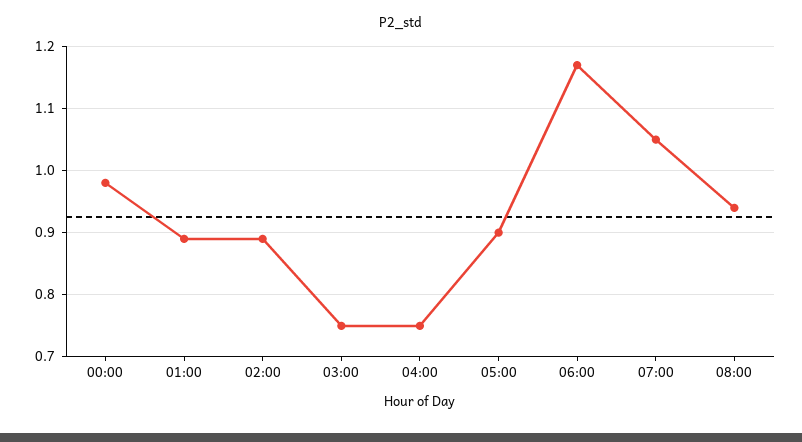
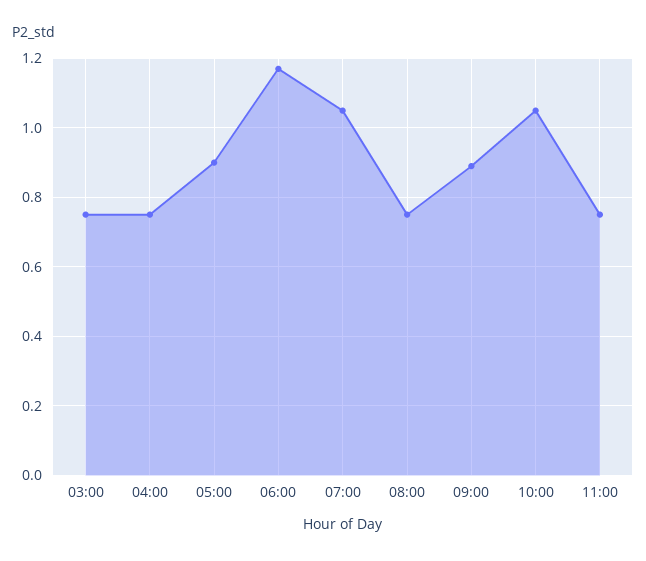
00:00: 0.98 -> none
01:00: 0.89 -> none
02:00: 0.89 -> none
08:00: 0.94 -> 0.75
09:00: none -> 0.9
10:00: none -> 1.05
11:00: none -> 0.75

